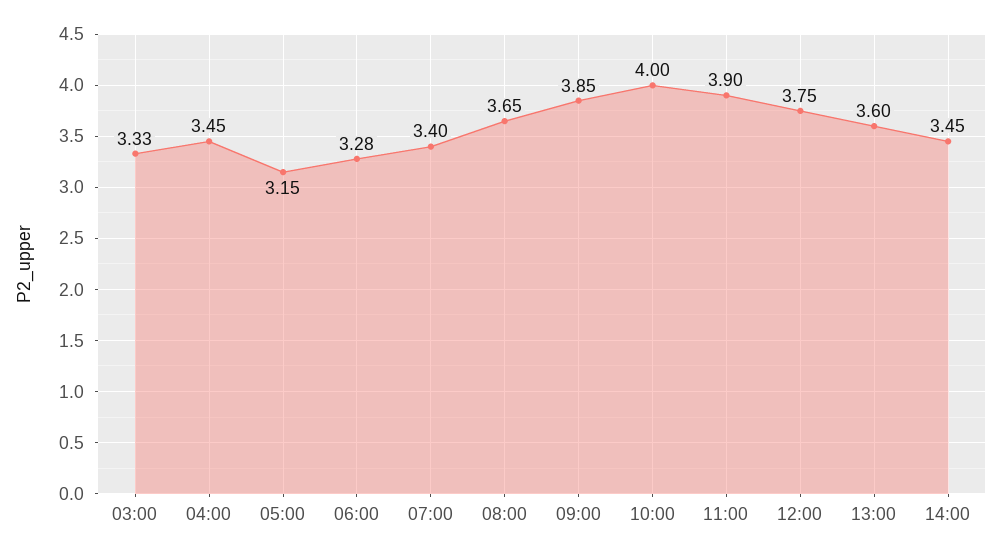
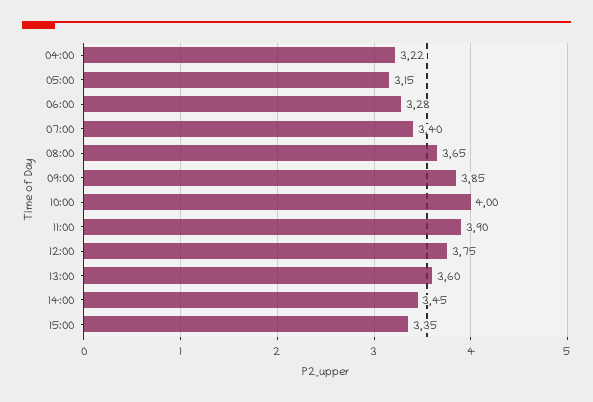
03:00: 3.33 -> none
04:00: 3.45 -> 3.22
15:00: none -> 3.35

